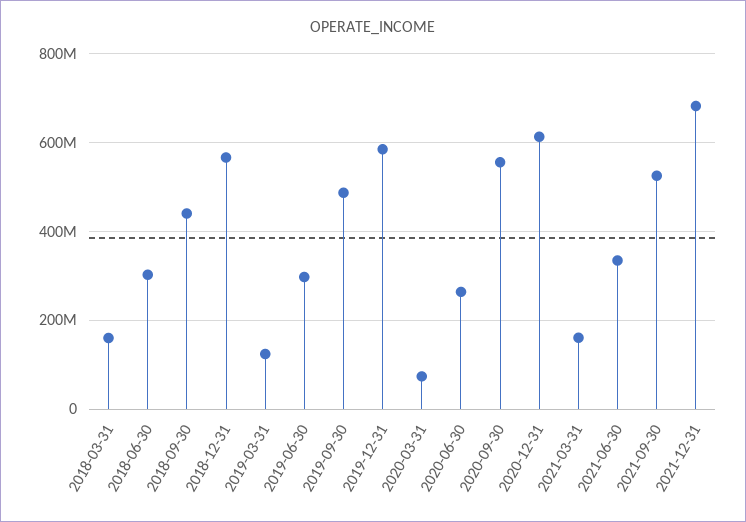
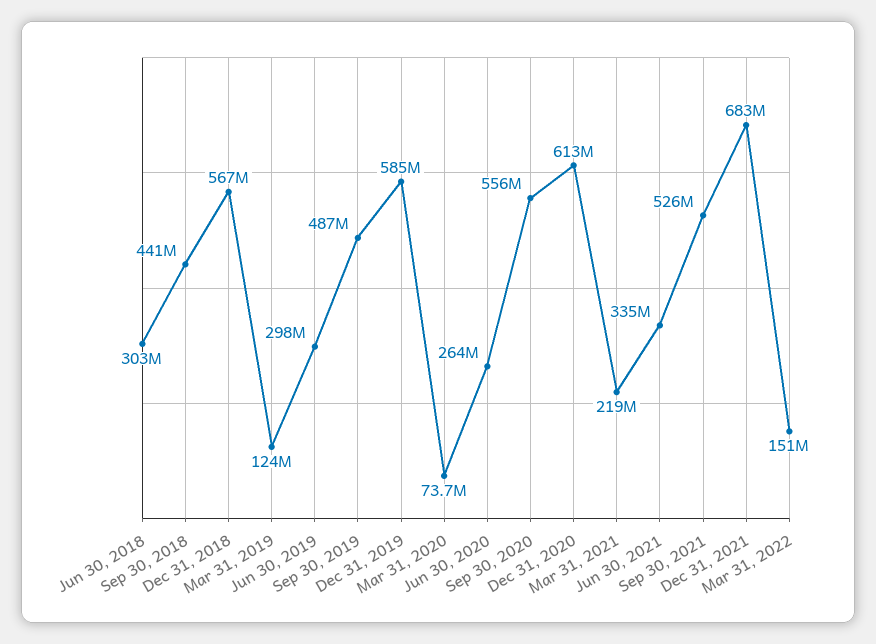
2018-03-31: 160000000 -> none
2021-03-31: 160000000 -> 219000000
Mar 31, 2022: none -> 151000000

